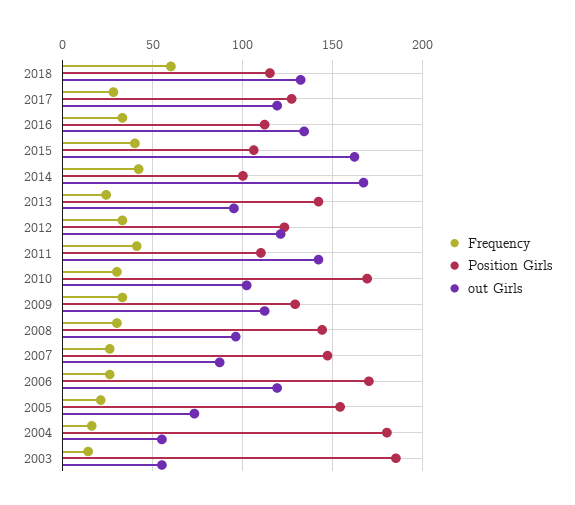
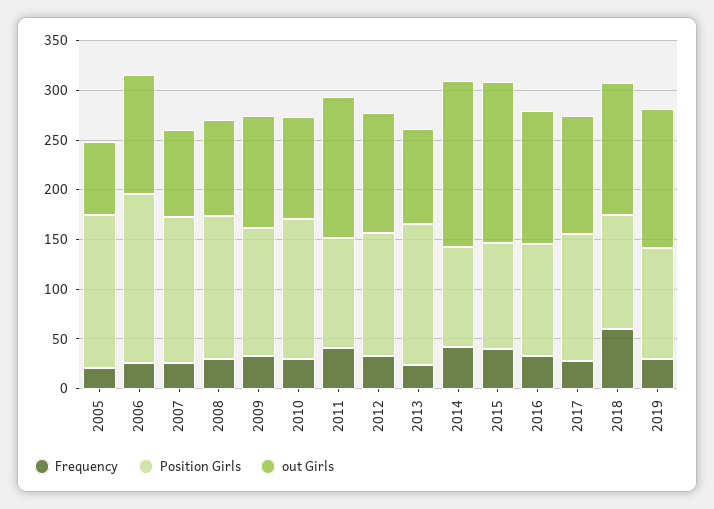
Position Girls, 2010: 170 -> 140
Frequency, 2004: 15 -> none
Position Girls, 2004: 180 -> none
out Girls, 2004: 55 -> none
Frequency, 2003: 15 -> none
Position Girls, 2003: 185 -> none
out Girls, 2003: 55 -> none
Frequency, 2019: none -> 30
Position Girls, 2019: none -> 110
out Girls, 2019: none -> 140

